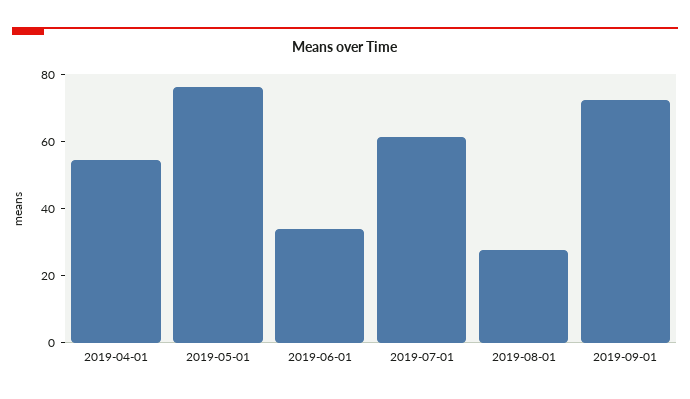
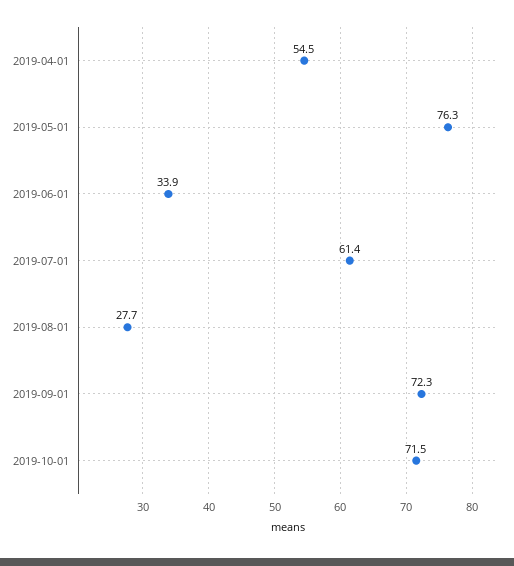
2019-10-01: none -> 71.5

